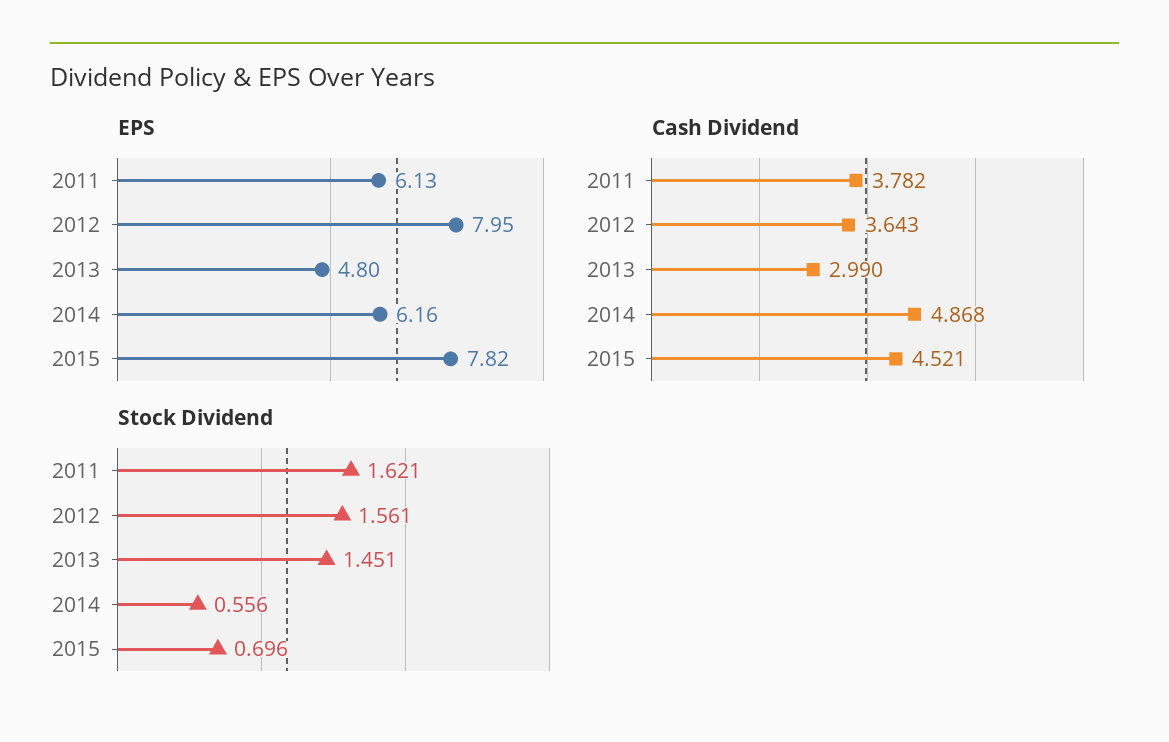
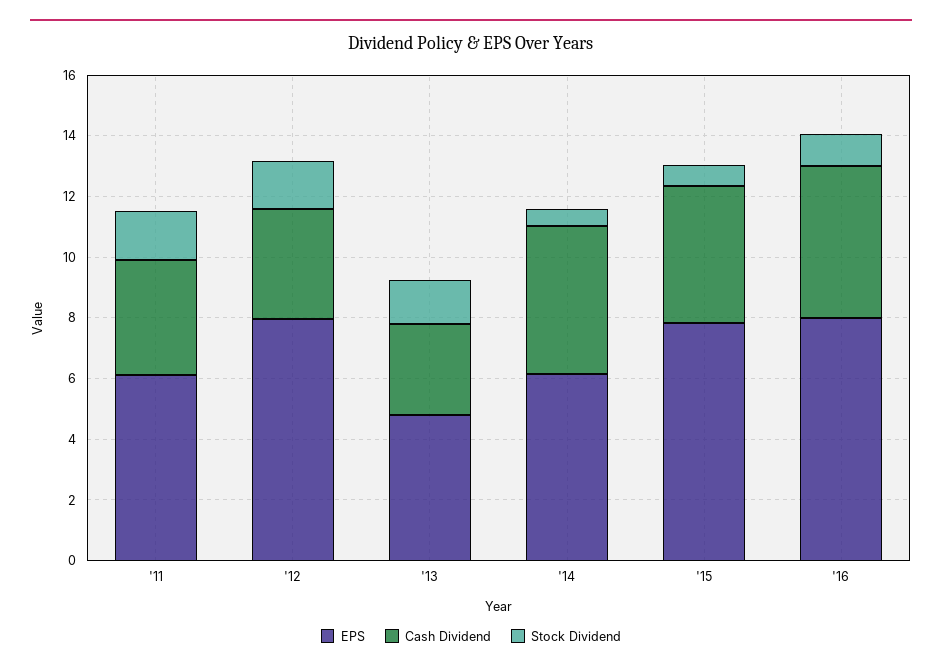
EPS, '16: none -> 8
Cash Dividend, '16: none -> 5
Stock Dividend, '16: none -> 1

